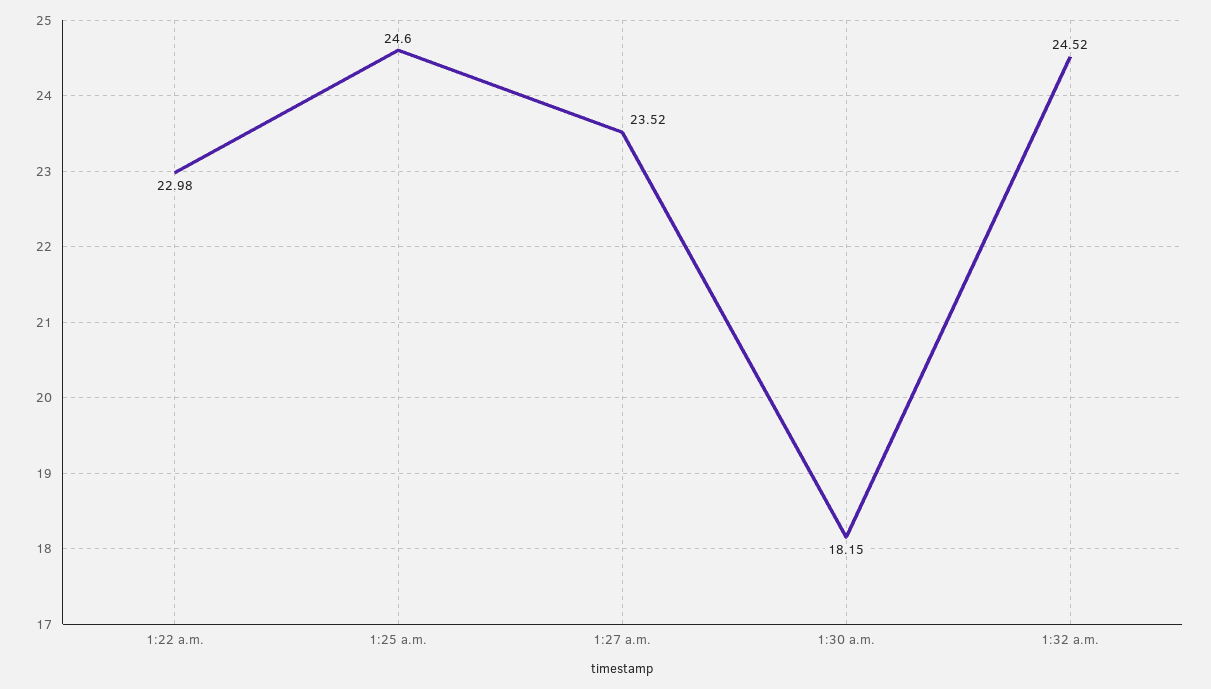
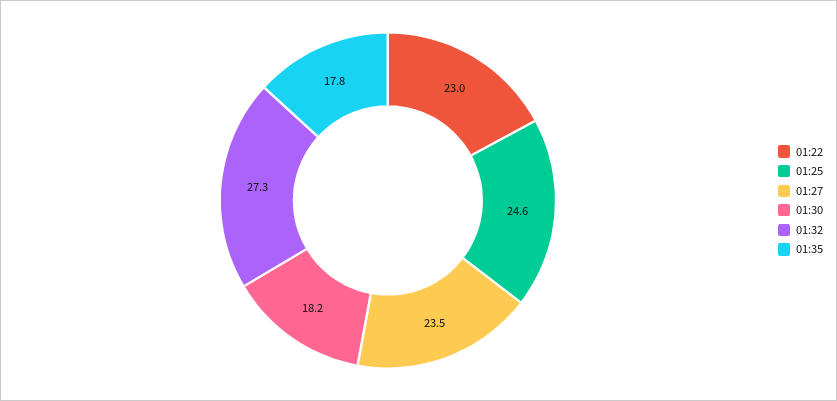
1:32 a.m.: 24.52 -> 27.3
01:35: none -> 17.8

